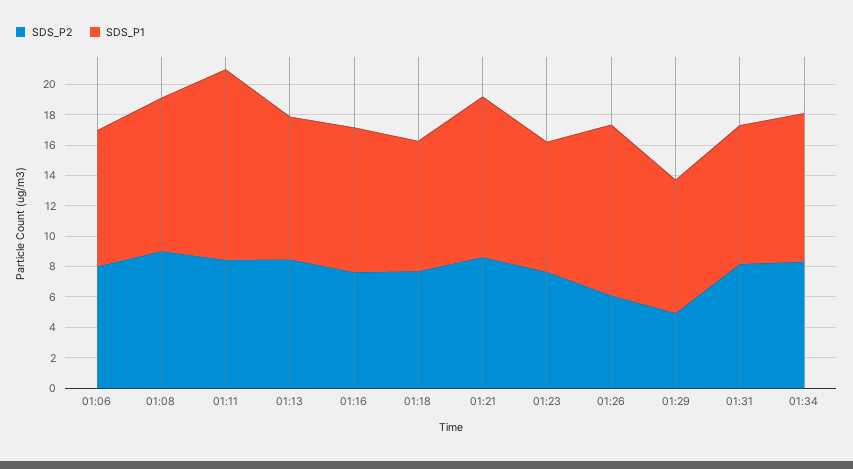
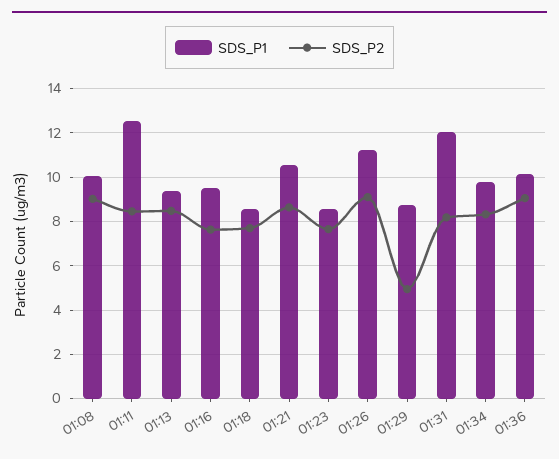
SDS_P2, 01:06: 8 -> none
SDS_P1, 01:06: 9 -> none
SDS_P2, 01:26: 6 -> 9
SDS_P1, 01:31: 9 -> 12
SDS_P1, 01:36: none -> 10
SDS_P2, 01:36: none -> 9

